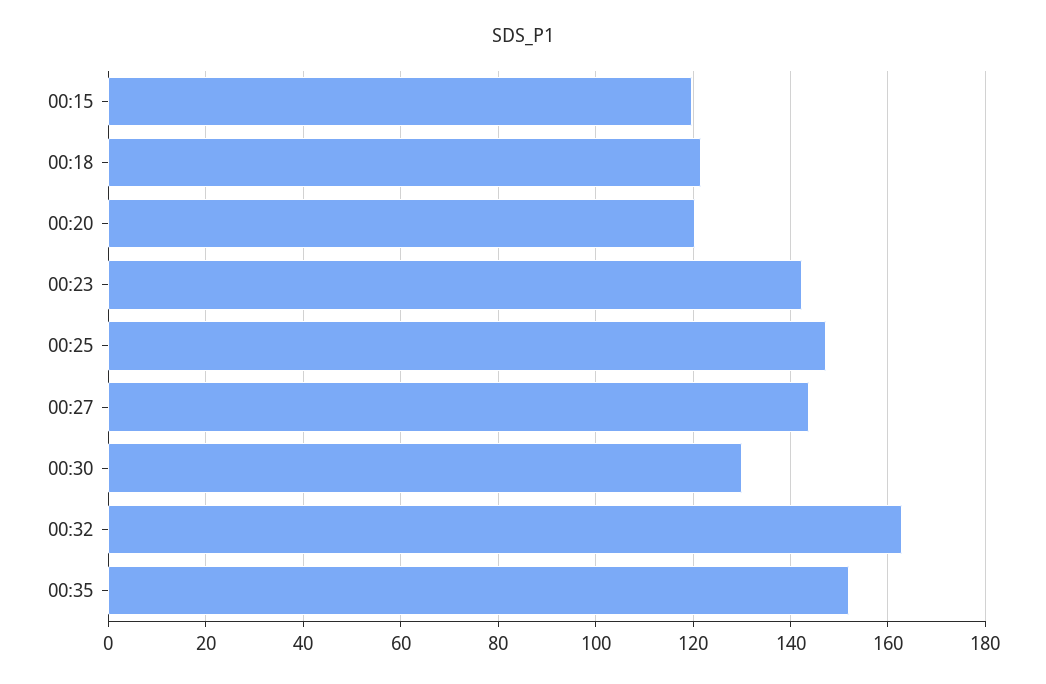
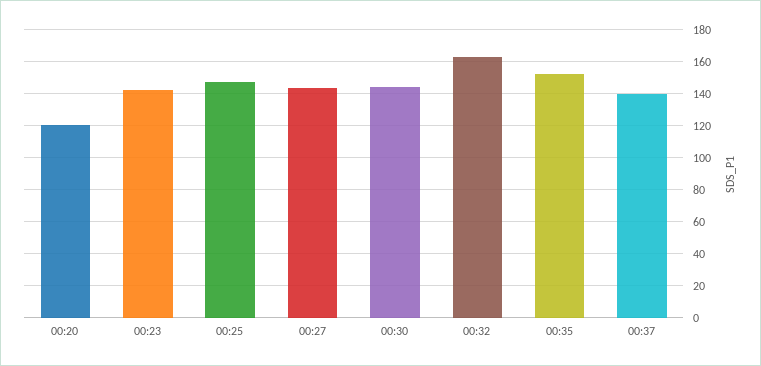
00:15: 120 -> none
00:18: 122 -> none
00:30: 130 -> 145
00:37: none -> 140

